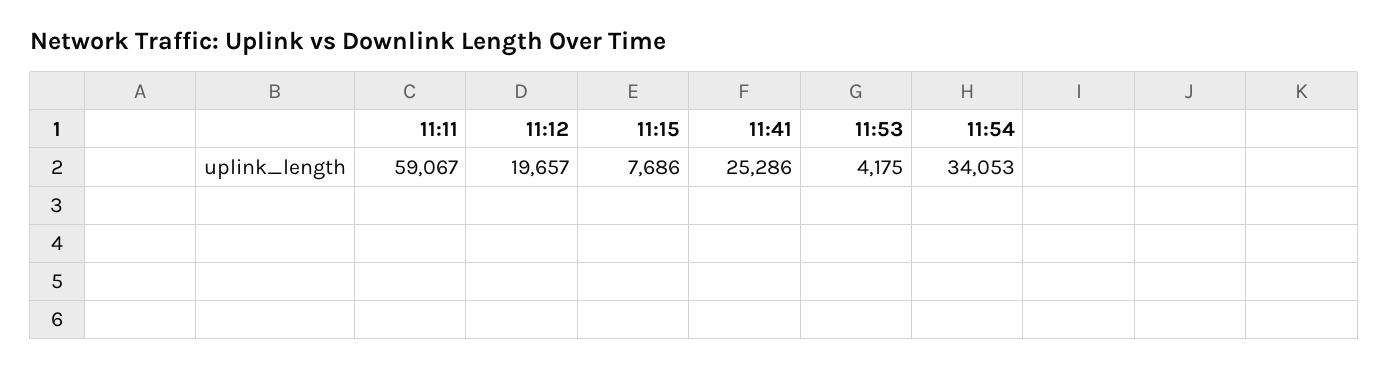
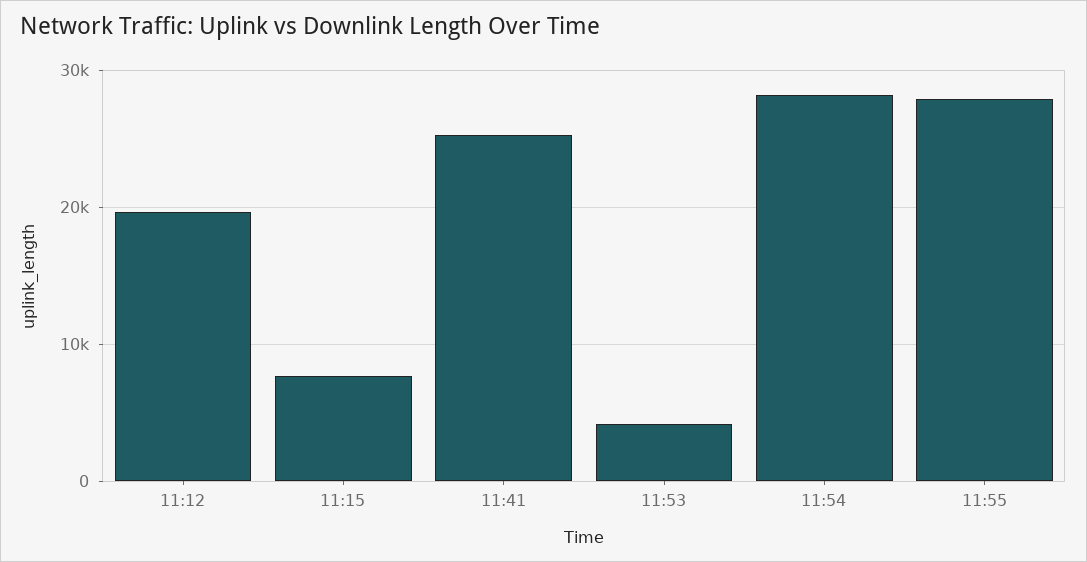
11:11: 59067 -> none
11:54: 34053 -> 28000
11:55: none -> 28000

